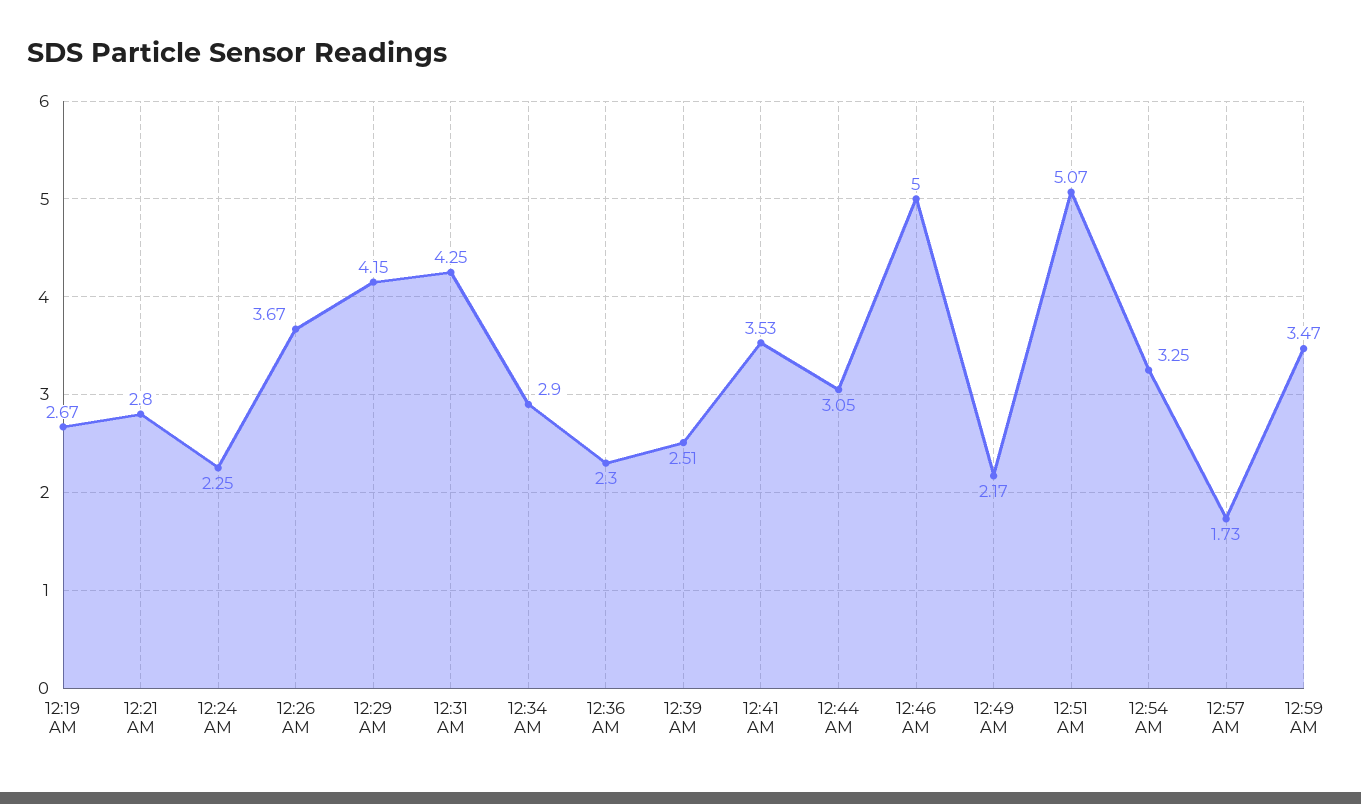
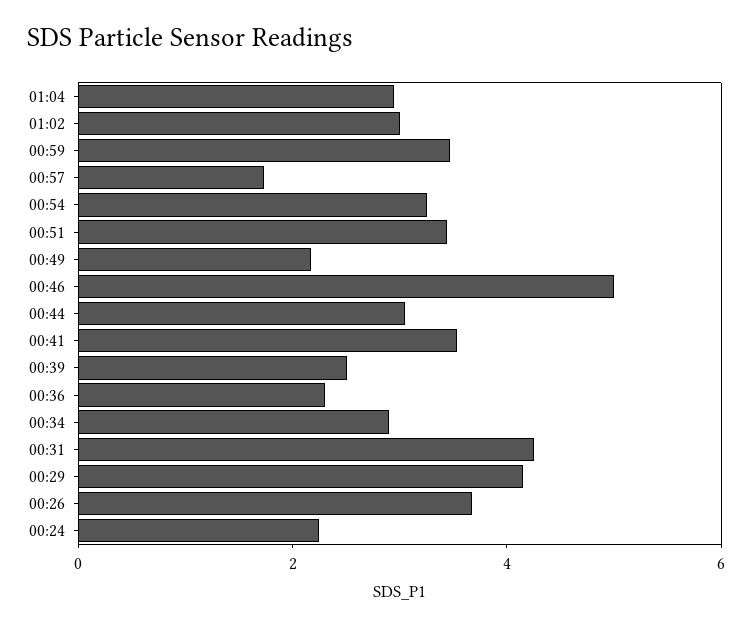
12:19 AM: 2.67 -> none
12:21 AM: 2.8 -> none
12:51 AM: 5.07 -> 3.5
01:04: none -> 3
01:02: none -> 3

